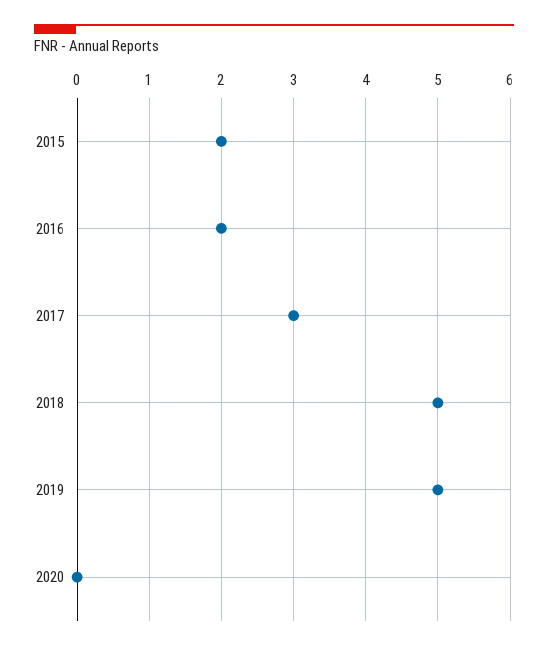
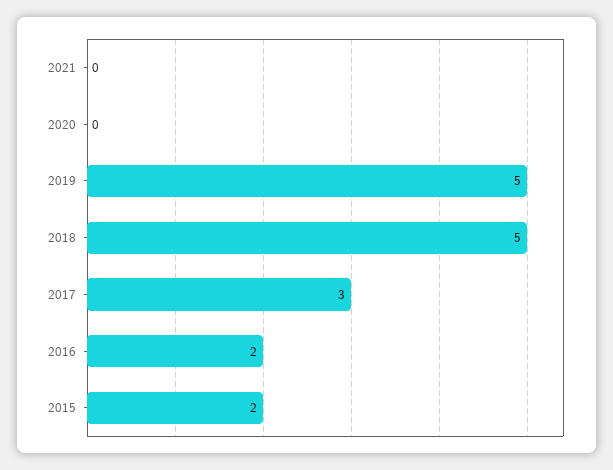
2021: none -> 0

